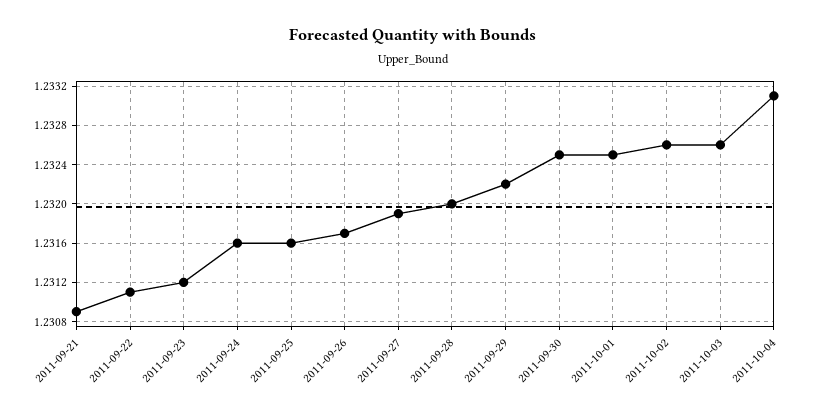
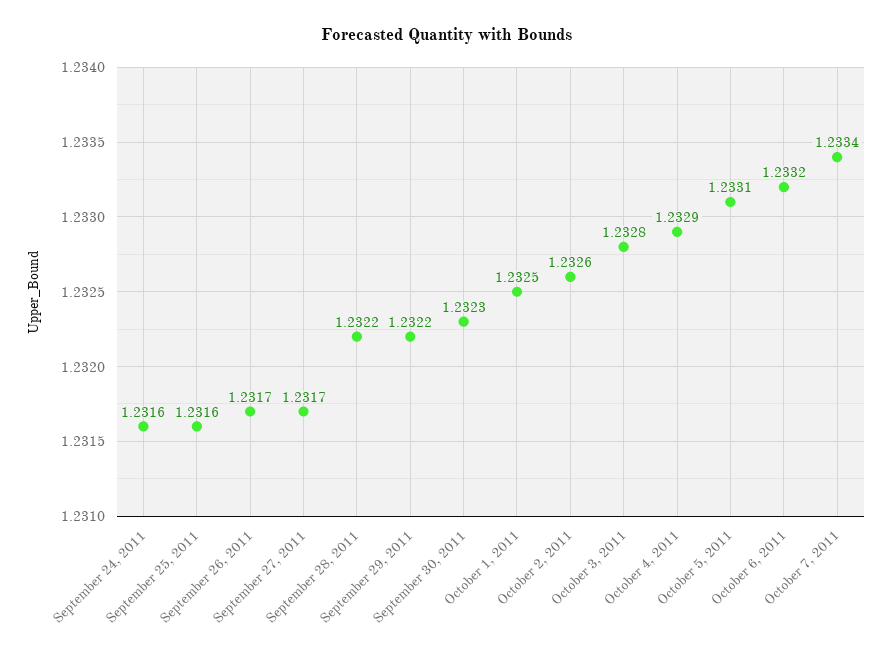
2011-09-21: 1.2309 -> none
2011-09-22: 1.2311 -> none
2011-09-23: 1.2312 -> none
2011-09-27: 1.2319 -> 1.2317
2011-09-28: 1.232 -> 1.2322
2011-09-30: 1.2325 -> 1.2323
2011-10-03: 1.2326 -> 1.2328
2011-10-04: 1.2331 -> 1.2329
October 5, 2011: none -> 1.2331
October 6, 2011: none -> 1.2332
October 7, 2011: none -> 1.2334

